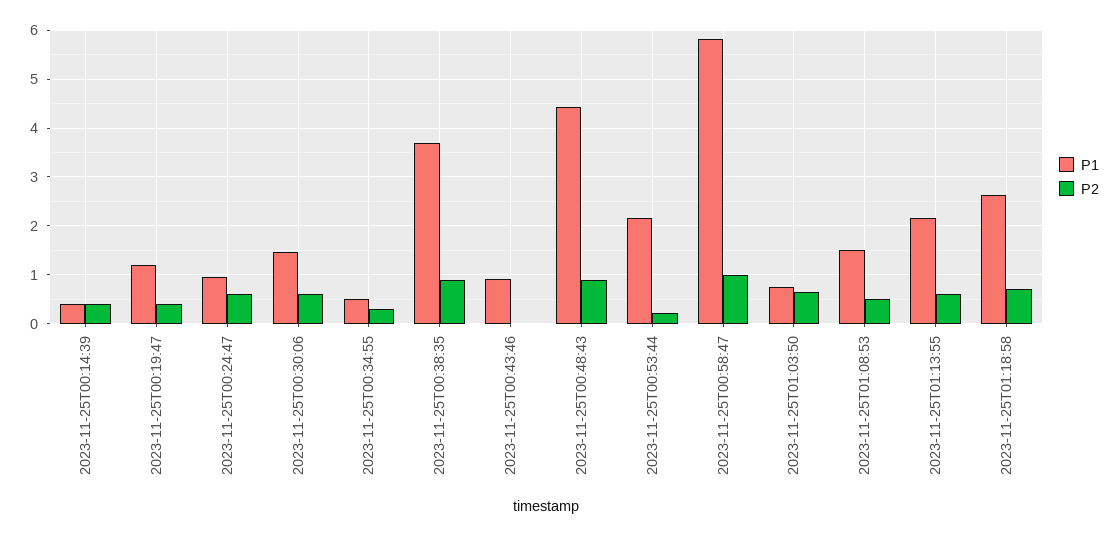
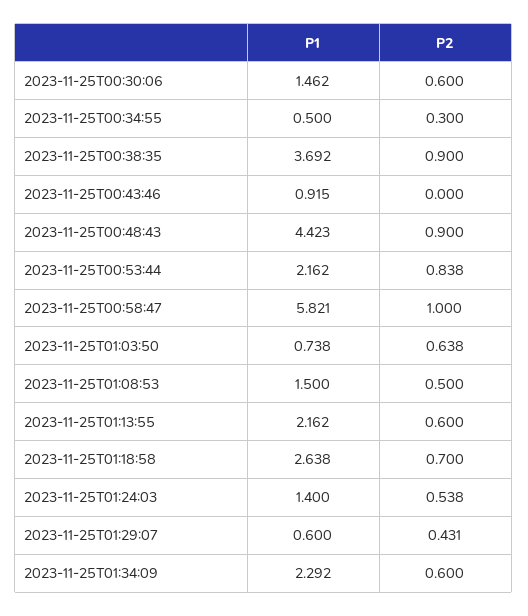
P1, 2023-11-25T00:14:39: 0.4 -> none
P2, 2023-11-25T00:14:39: 0.4 -> none
P1, 2023-11-25T00:19:47: 1.2 -> none
P2, 2023-11-25T00:19:47: 0.4 -> none
P1, 2023-11-25T00:24:47: 1 -> none
P2, 2023-11-25T00:24:47: 0.6 -> none
P2, 2023-11-25T00:53:44: 0.2 -> 0.838
P1, 2023-11-25T01:24:03: none -> 1.4
P2, 2023-11-25T01:24:03: none -> 0.538
P1, 2023-11-25T01:29:07: none -> 0.6
P2, 2023-11-25T01:29:07: none -> 0.431
P1, 2023-11-25T01:34:09: none -> 2.292
P2, 2023-11-25T01:34:09: none -> 0.6

